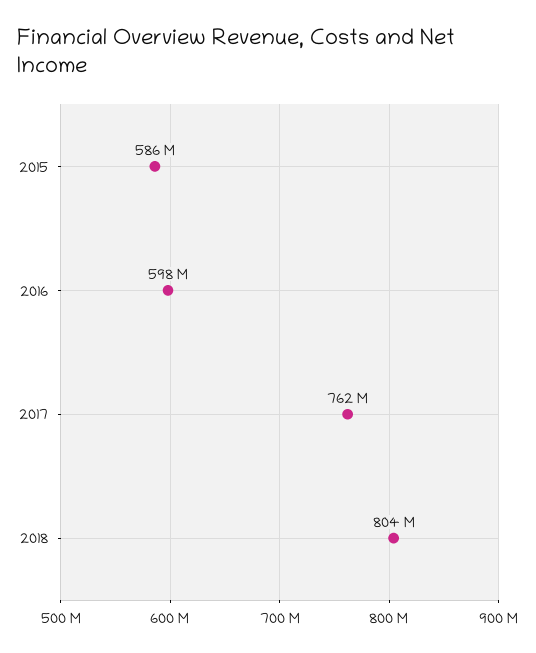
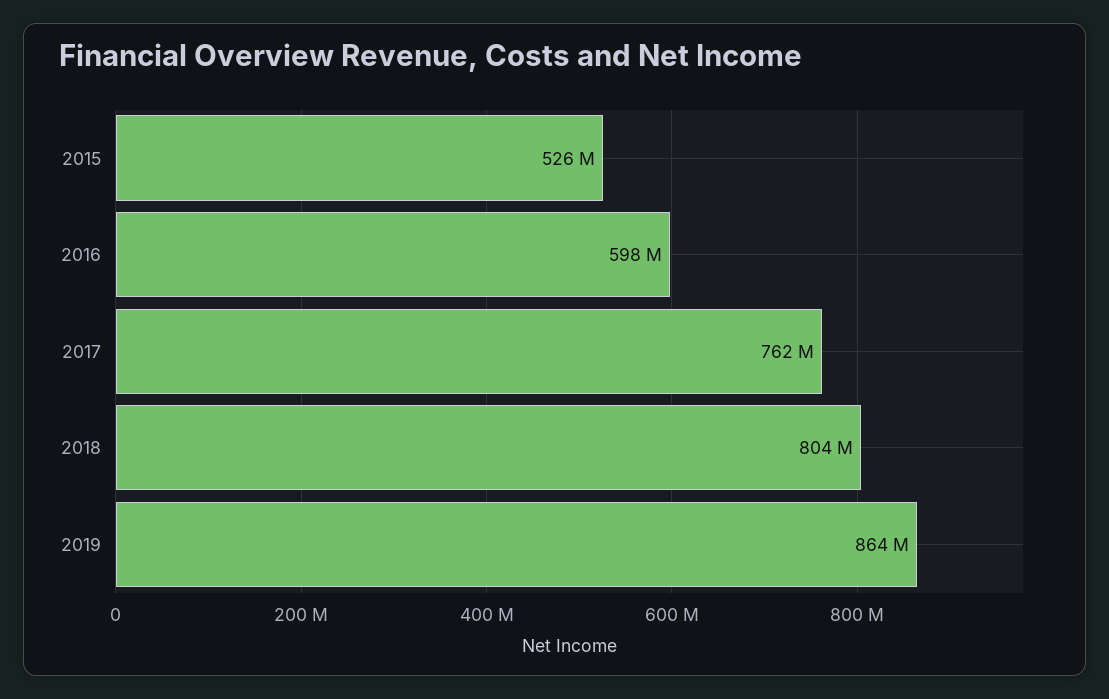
2015: 586000000 -> 526000000
2019: none -> 864000000

